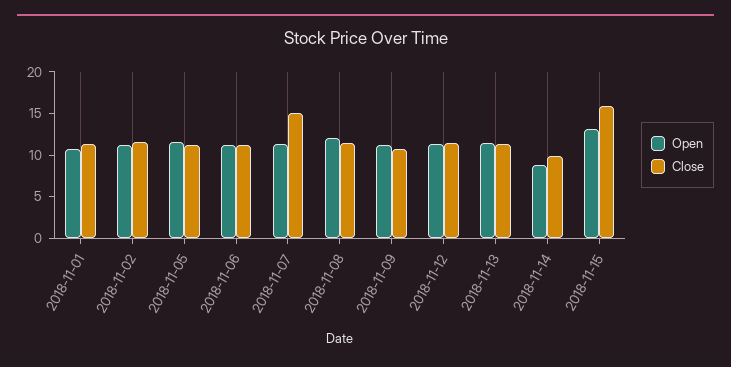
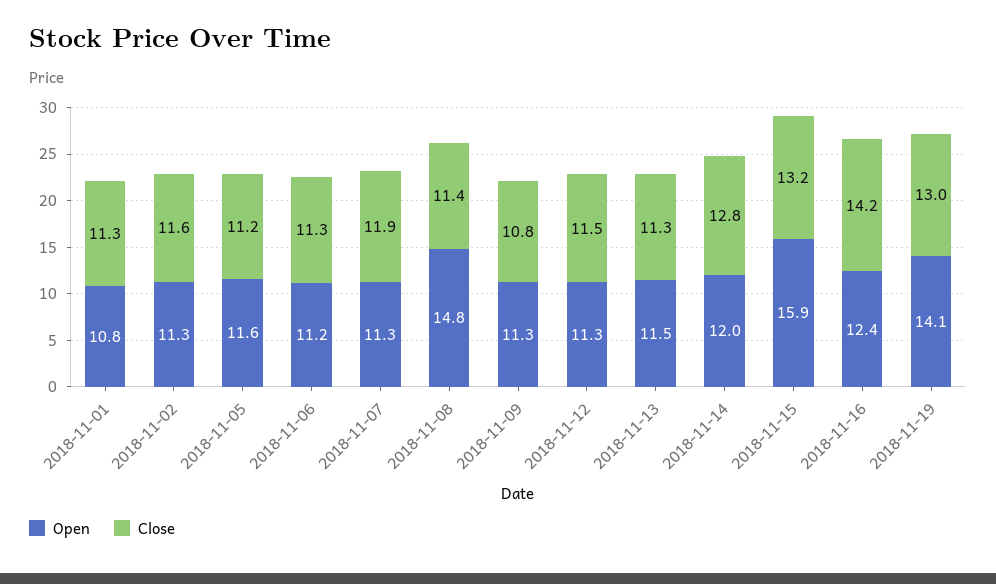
Close, 2018-11-07: 15 -> 11.9
Open, 2018-11-08: 12 -> 14.8
Open, 2018-11-14: 9 -> 12
Close, 2018-11-14: 10 -> 12.8
Open, 2018-11-15: 13 -> 15.9
Close, 2018-11-15: 16 -> 13.2
Open, 2018-11-16: none -> 12.4
Close, 2018-11-16: none -> 14.2
Open, 2018-11-19: none -> 14.1
Close, 2018-11-19: none -> 13

